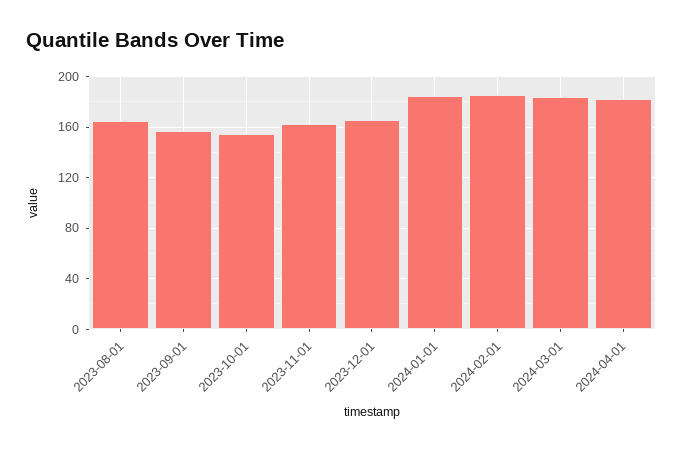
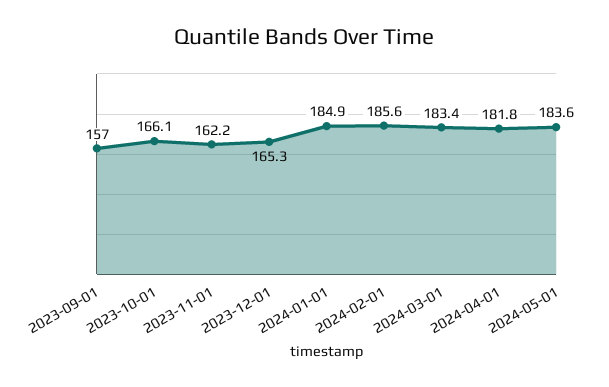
2023-08-01: 165 -> none
2023-10-01: 155 -> 166.1
2024-05-01: none -> 183.6

